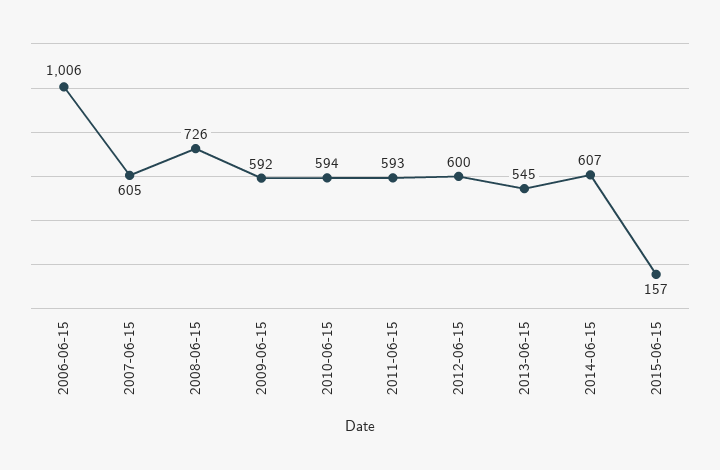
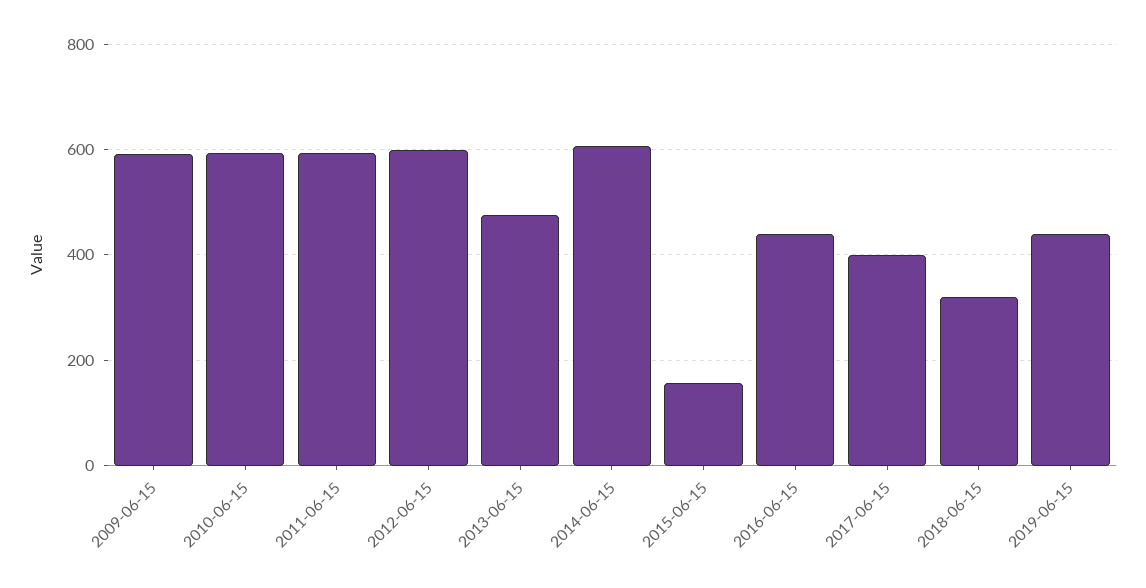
2006-06-15: 1006 -> none
2007-06-15: 605 -> none
2008-06-15: 726 -> none
2013-06-15: 545 -> 480
2016-06-15: none -> 440
2017-06-15: none -> 400
2018-06-15: none -> 320
2019-06-15: none -> 440

